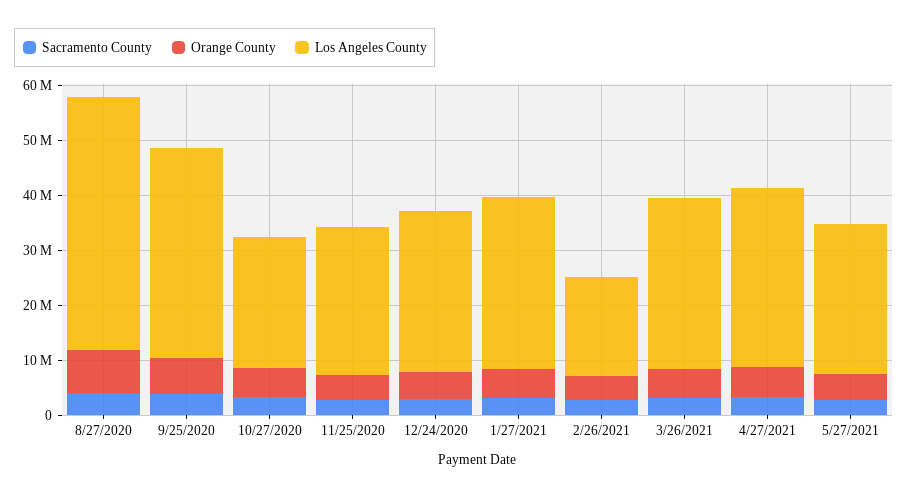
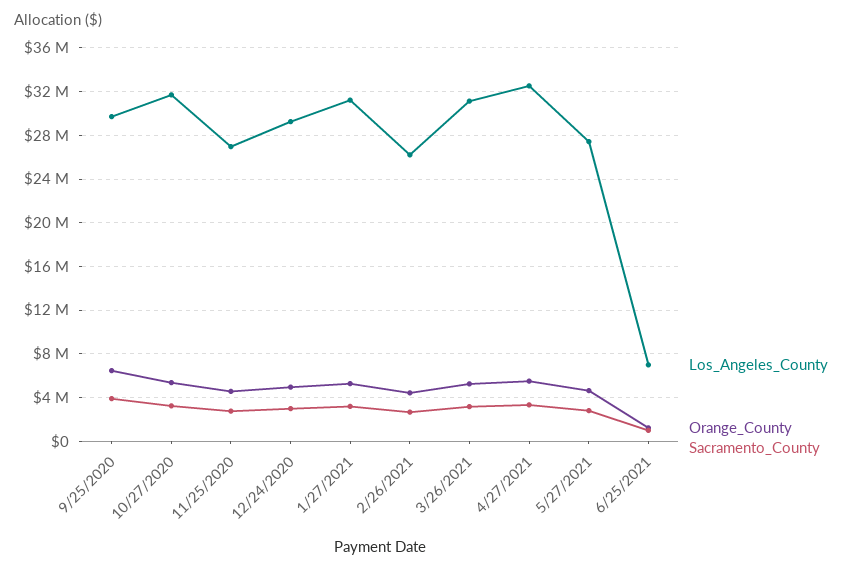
Sacramento County, 8/27/2020: 4000000 -> none
Orange County, 8/27/2020: 8000000 -> none
Los Angeles County, 8/27/2020: 46000000 -> none
Los Angeles County, 9/25/2020: 38000000 -> 30000000
Los Angeles County, 10/27/2020: 24000000 -> 32000000
Los Angeles County, 2/26/2021: 18000000 -> 26000000
Los Angeles County, 6/25/2021: none -> 7000000
Orange County, 6/25/2021: none -> 1000000
Sacramento County, 6/25/2021: none -> 1000000

